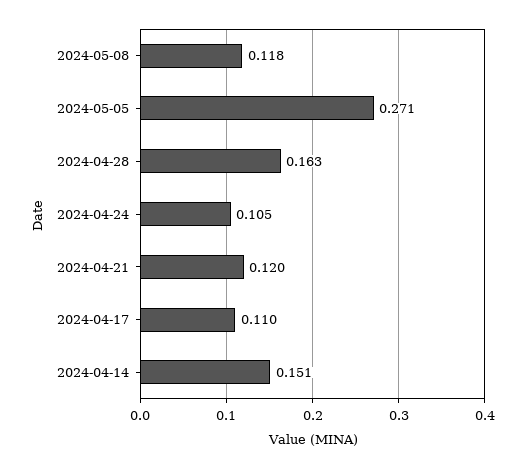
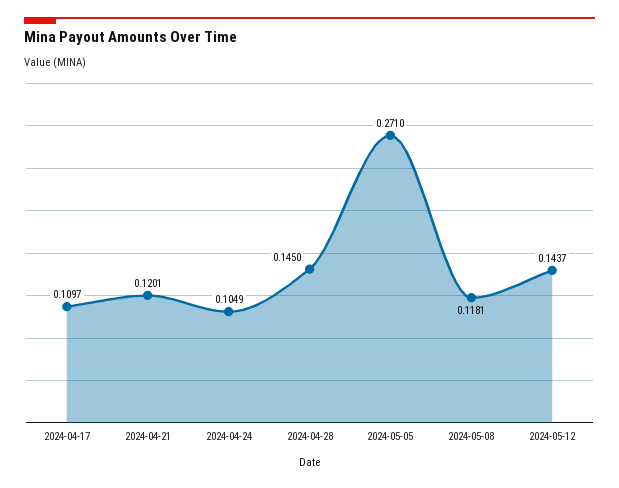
2024-04-28: 0.163 -> 0.145
2024-04-14: 0.151 -> none
2024-05-12: none -> 0.1437

